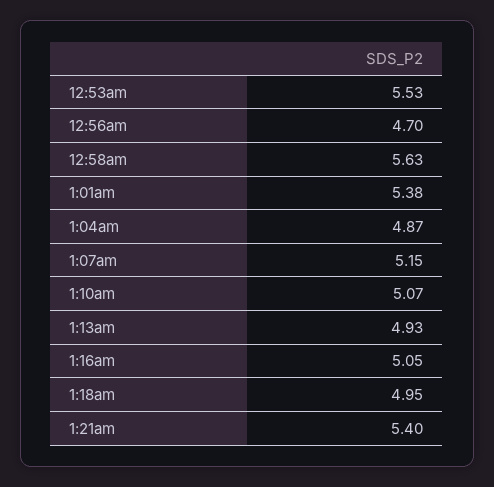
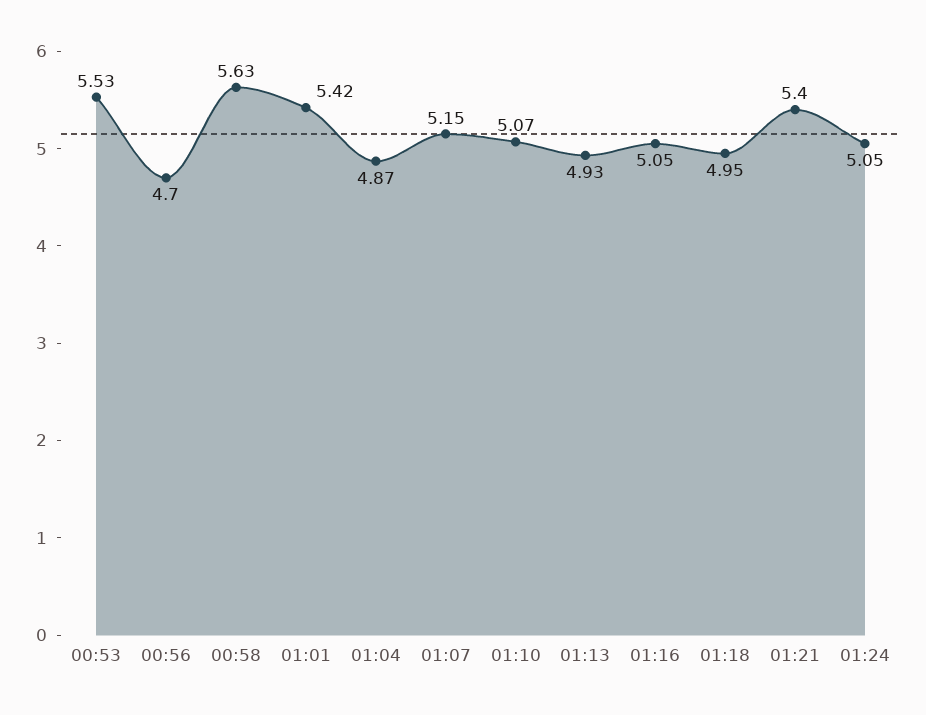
1:01am: 5.38 -> 5.42
01:24: none -> 5.05

